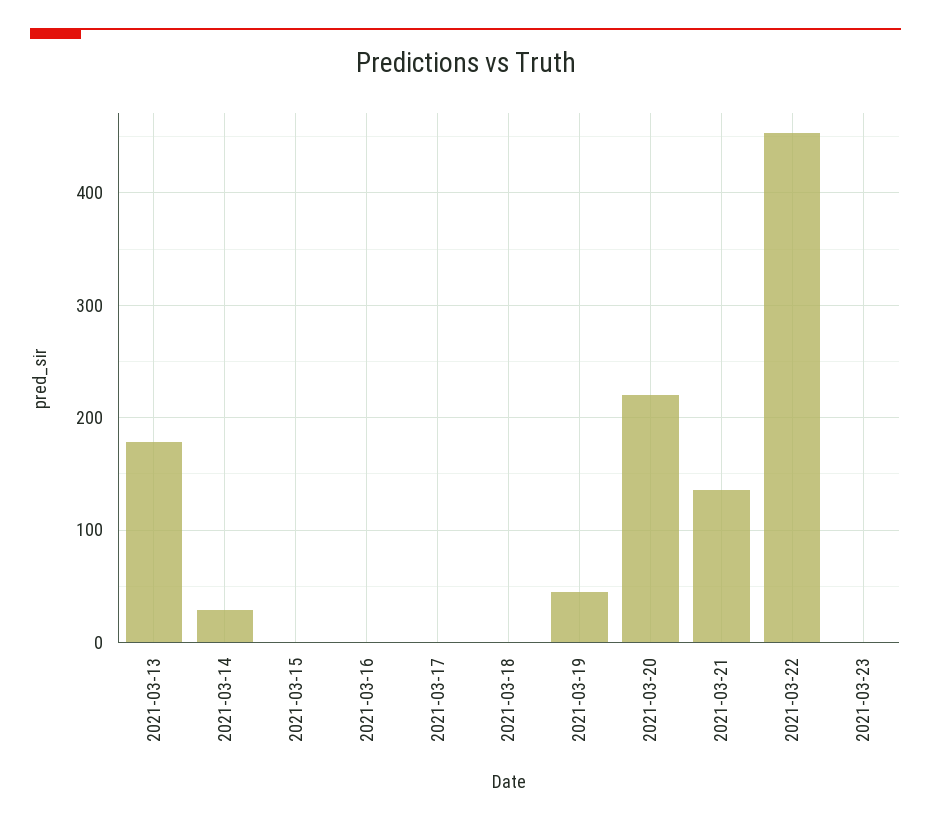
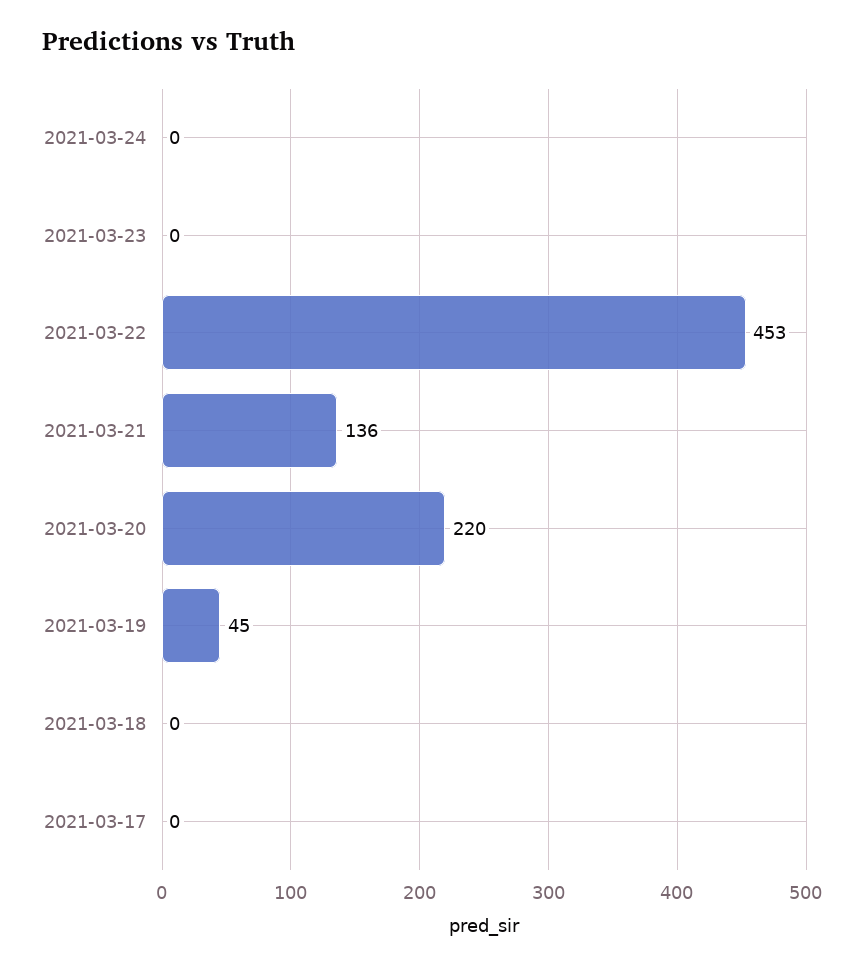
2021-03-13: 180 -> none
2021-03-14: 30 -> none
2021-03-15: 0 -> none
2021-03-16: 0 -> none
2021-03-24: none -> 0

